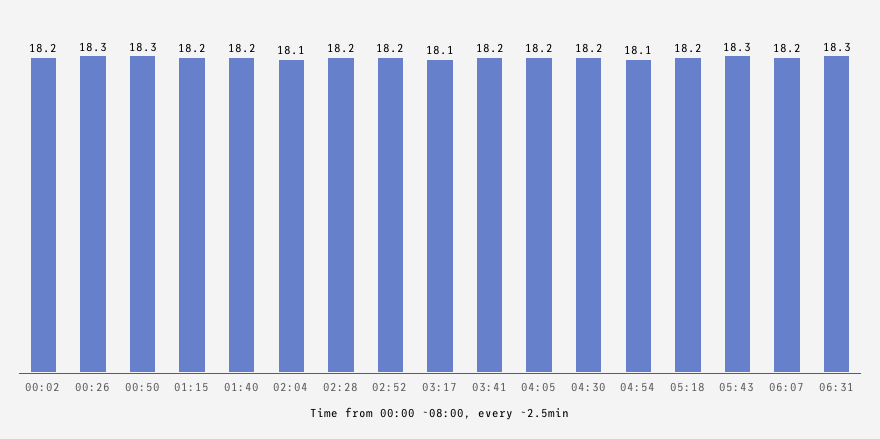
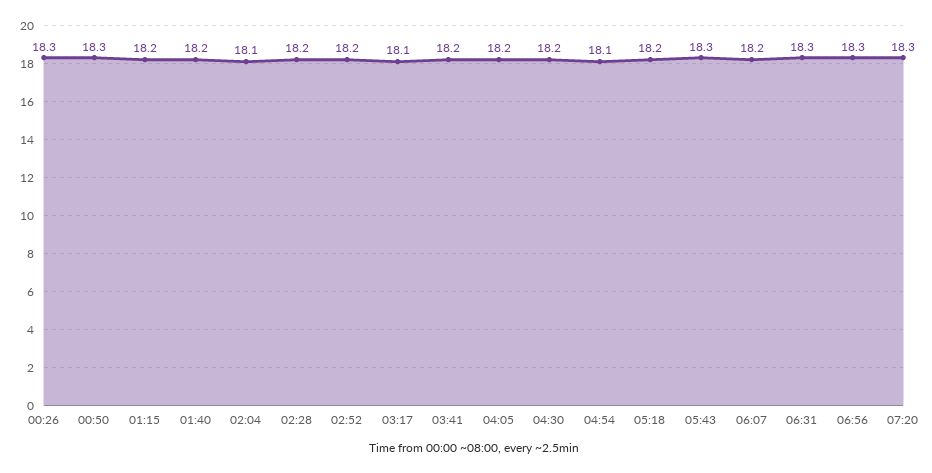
00:02: 18.2 -> none
06:56: none -> 18.3
07:20: none -> 18.3

